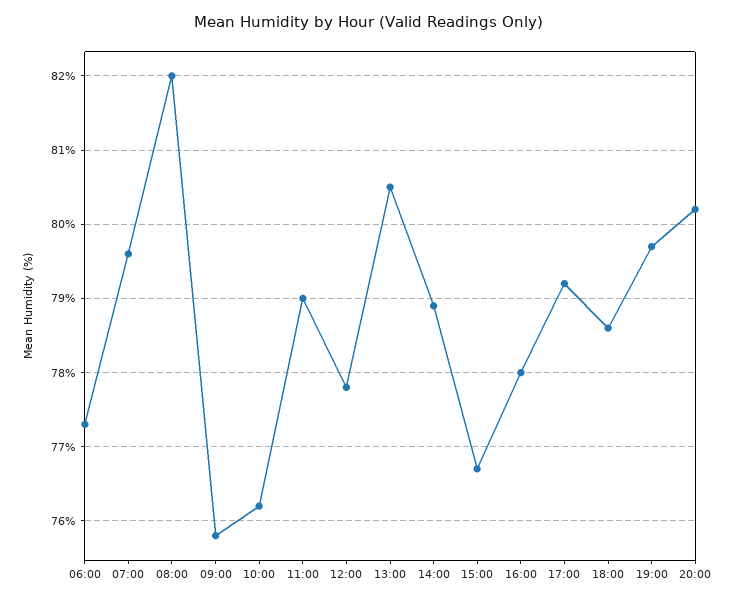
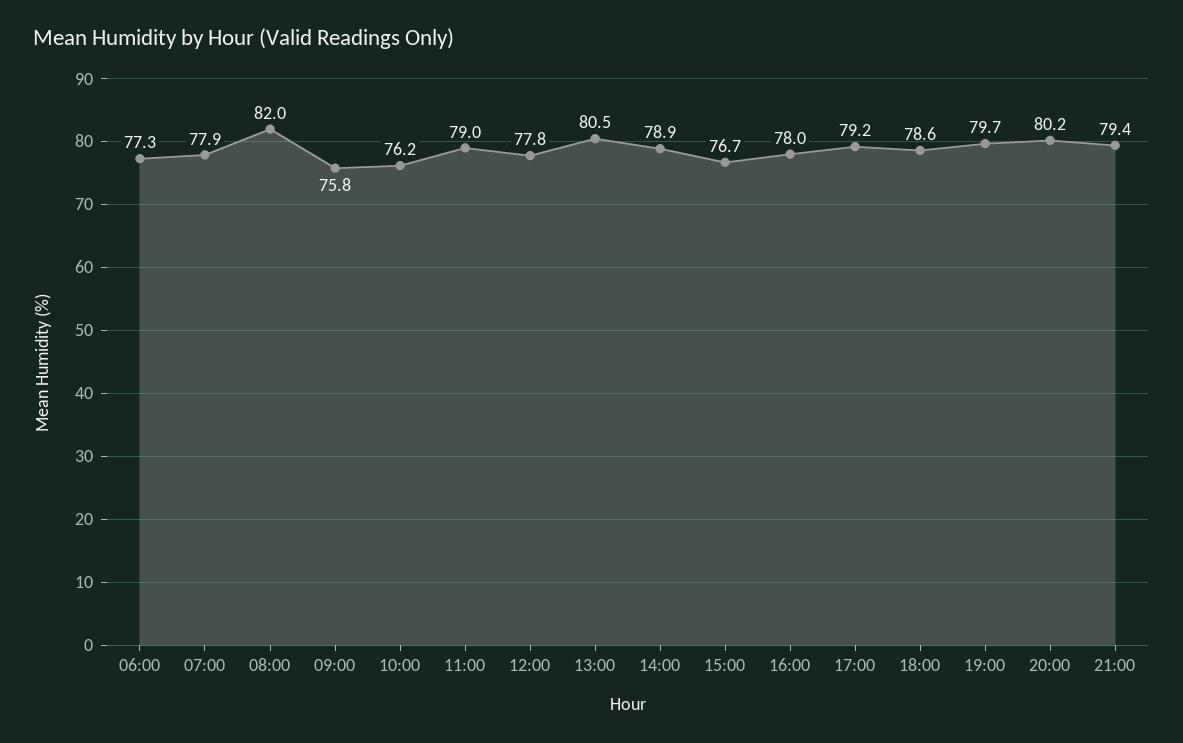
07:00: 79.6 -> 77.9
21:00: none -> 79.4

